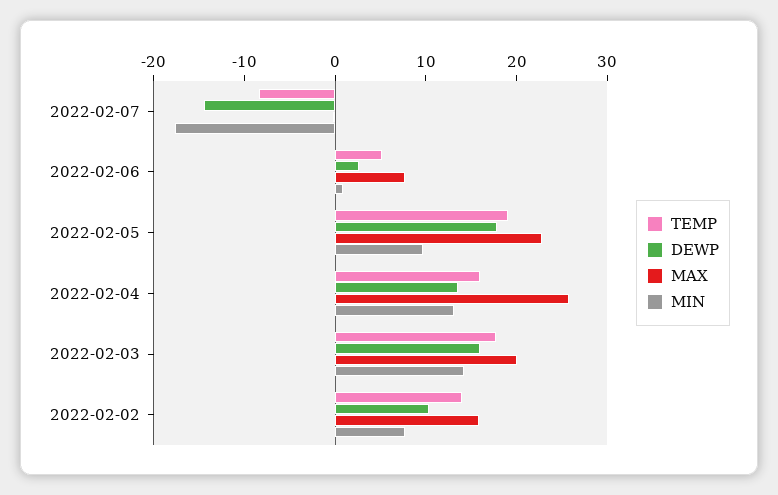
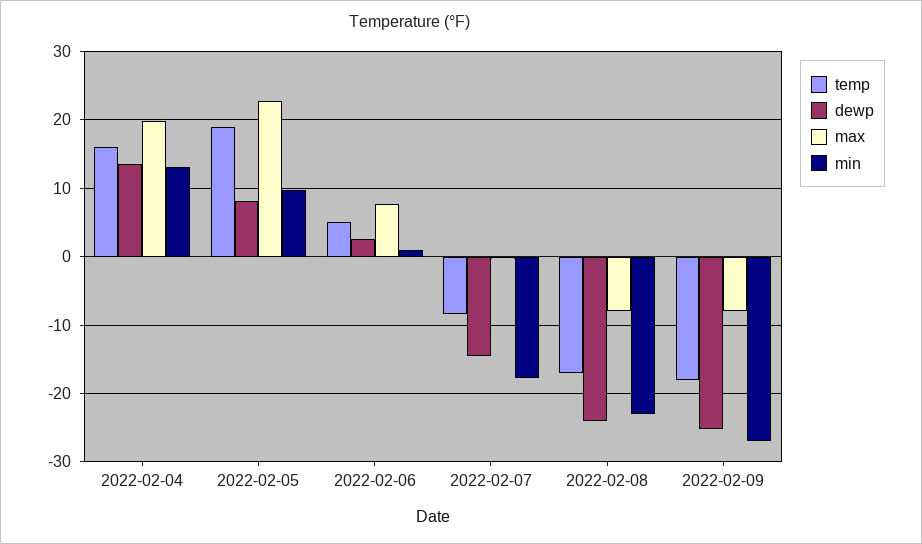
DEWP, 2022-02-05: 18 -> 8
MAX, 2022-02-04: 26 -> 20
TEMP, 2022-02-03: 18 -> none
DEWP, 2022-02-03: 16 -> none
MAX, 2022-02-03: 20 -> none
MIN, 2022-02-03: 14 -> none
TEMP, 2022-02-02: 14 -> none
DEWP, 2022-02-02: 10 -> none
MAX, 2022-02-02: 16 -> none
MIN, 2022-02-02: 8 -> none
TEMP, 2022-02-08: none -> -17
DEWP, 2022-02-08: none -> -24
MAX, 2022-02-08: none -> -8
MIN, 2022-02-08: none -> -23
TEMP, 2022-02-09: none -> -18
DEWP, 2022-02-09: none -> -25
MAX, 2022-02-09: none -> -8
MIN, 2022-02-09: none -> -27

